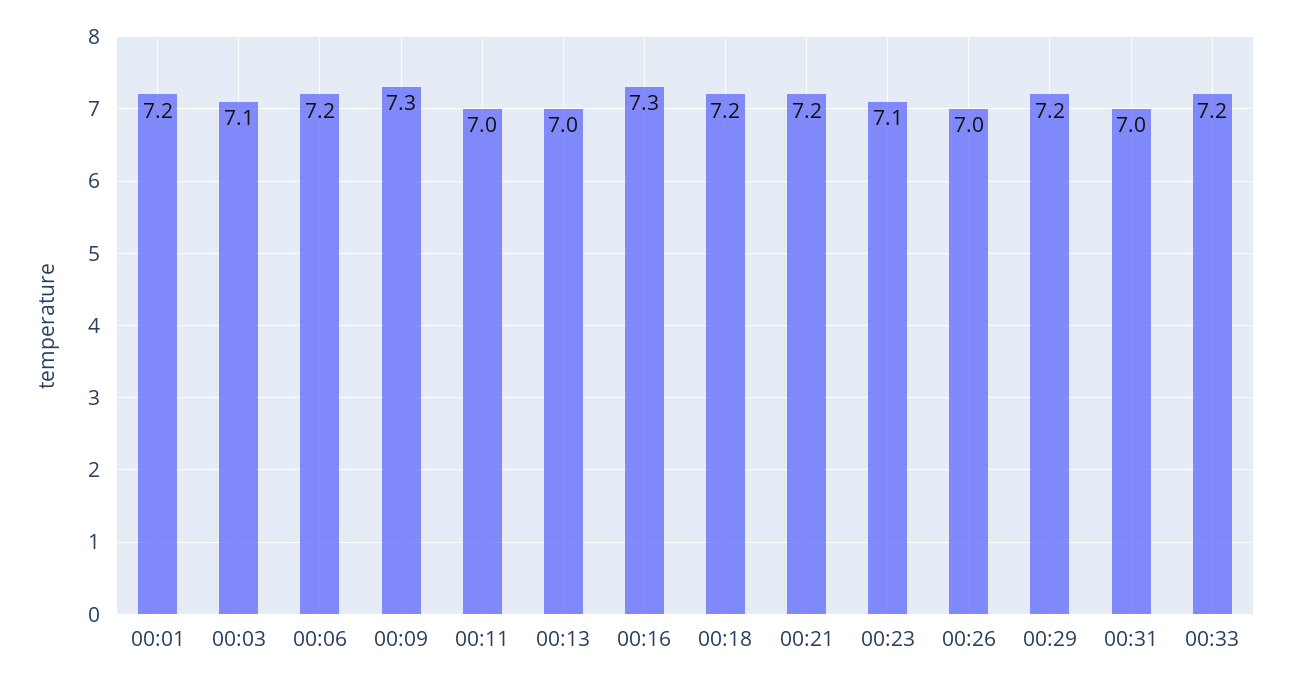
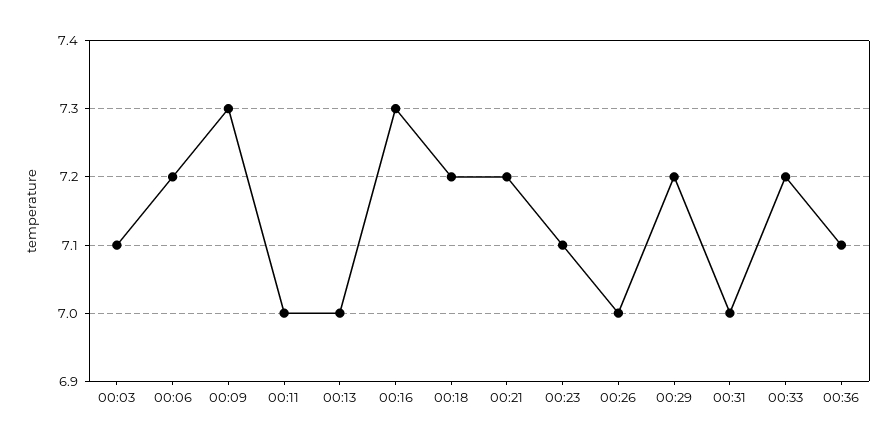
00:01: 7.2 -> none
00:36: none -> 7.1

